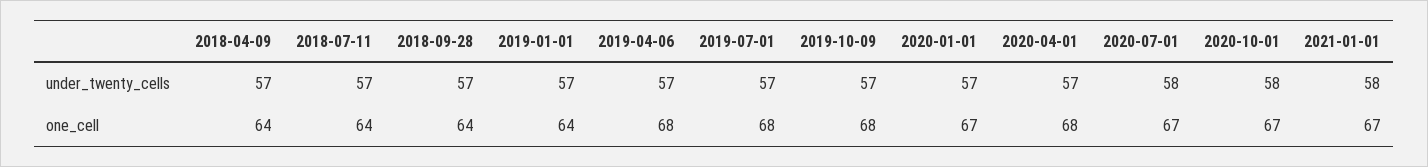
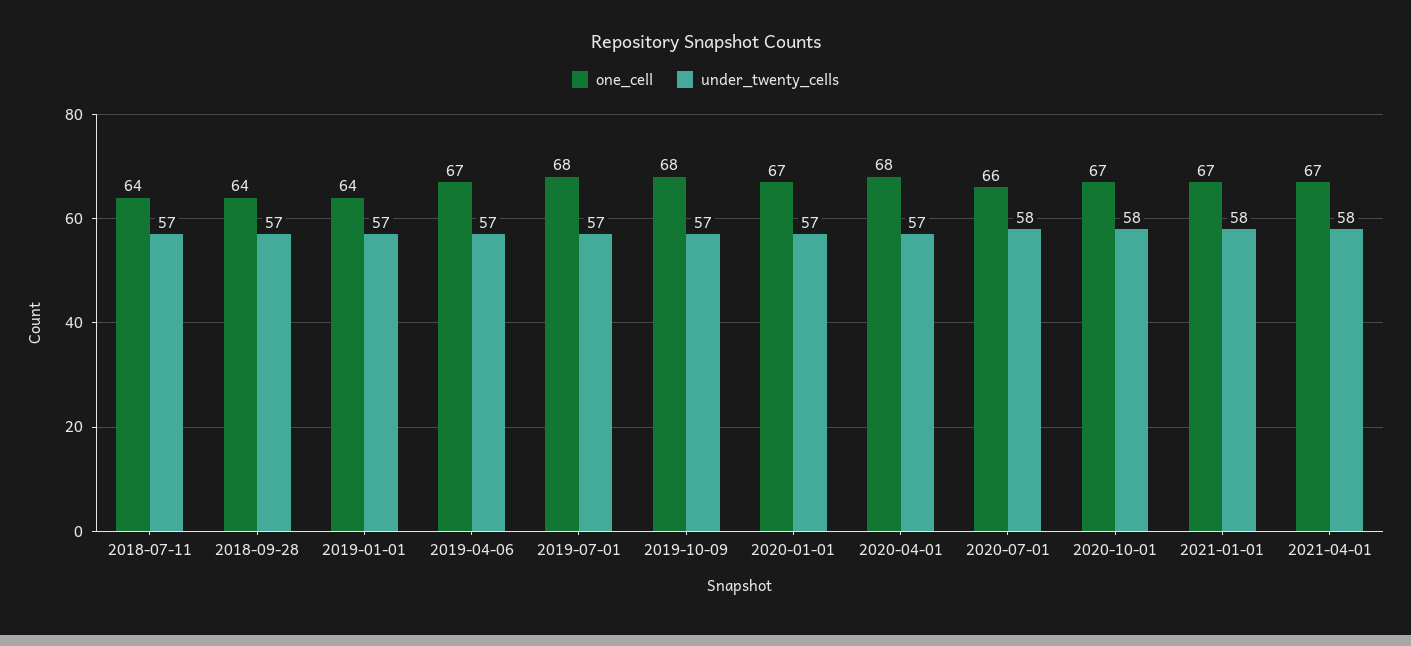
under_twenty_cells, 2018-04-09: 57 -> none
one_cell, 2018-04-09: 64 -> none
one_cell, 2019-04-06: 68 -> 67
one_cell, 2020-07-01: 67 -> 66
one_cell, 2021-04-01: none -> 67
under_twenty_cells, 2021-04-01: none -> 58

